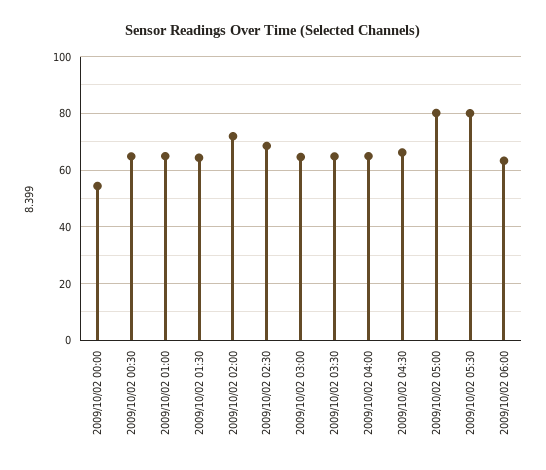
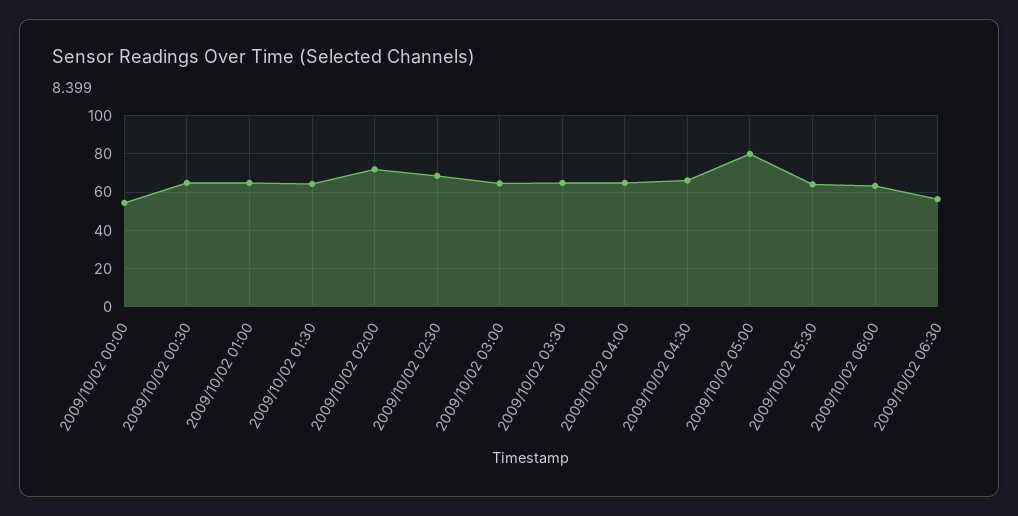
2009/10/02 05:30: 80 -> 65
2009/10/02 06:30: none -> 55

